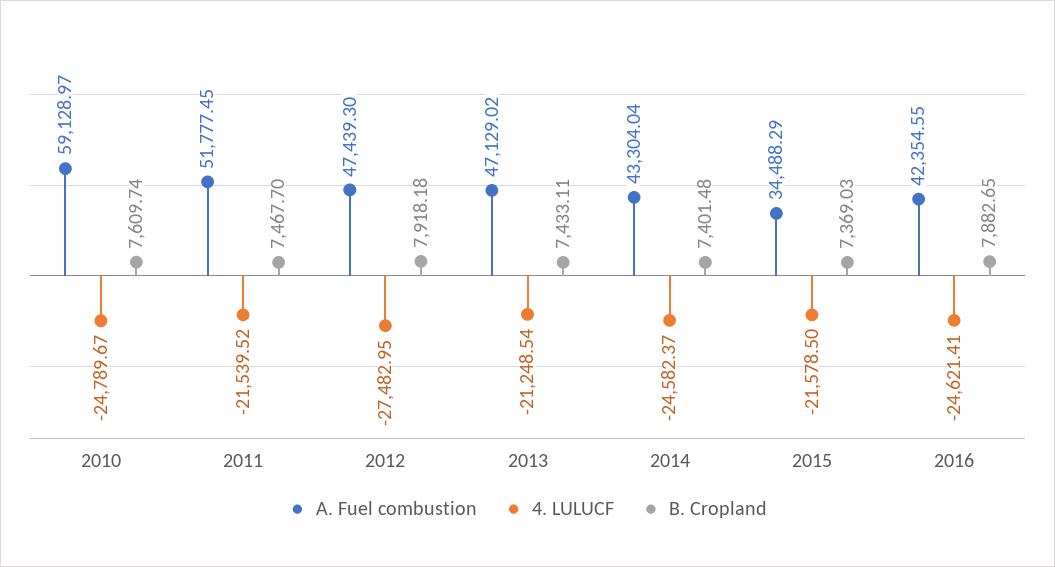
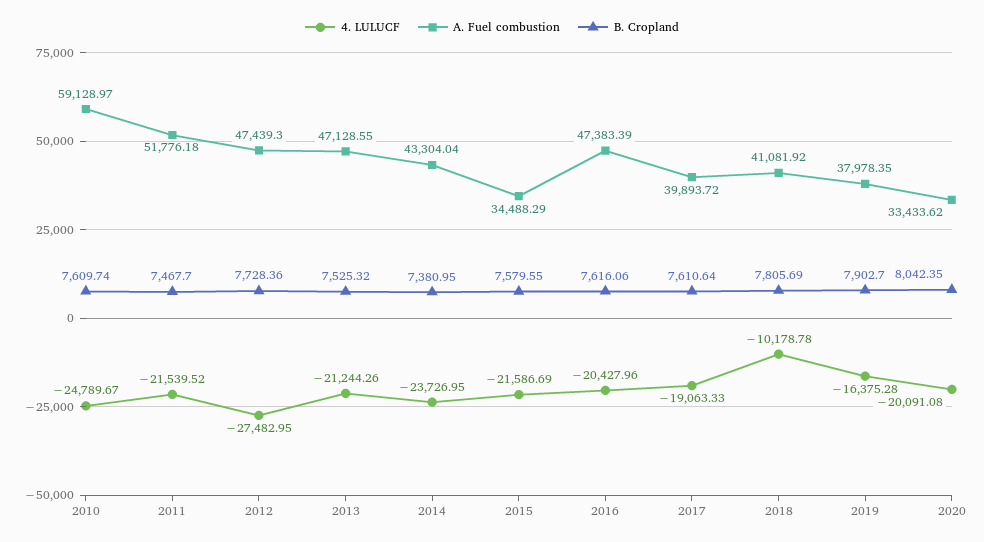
A. Fuel combustion, 2011: 51777.45 -> 51776.18
B. Cropland, 2012: 7918.18 -> 7728.36
A. Fuel combustion, 2013: 47129.02 -> 47128.55
4. LULUCF, 2013: -21248.54 -> -21244.26
B. Cropland, 2013: 7433.11 -> 7525.32
4. LULUCF, 2014: -24582.37 -> -23726.95
B. Cropland, 2014: 7401.48 -> 7380.95
4. LULUCF, 2015: -21578.5 -> -21586.69
B. Cropland, 2015: 7369.03 -> 7579.55
A. Fuel combustion, 2016: 42354.55 -> 47383.39
4. LULUCF, 2016: -24621.41 -> -20427.96
B. Cropland, 2016: 7882.65 -> 7616.06
4. LULUCF, 2017: none -> -19063.33
A. Fuel combustion, 2017: none -> 39893.72
B. Cropland, 2017: none -> 7610.64
4. LULUCF, 2018: none -> -10178.78
A. Fuel combustion, 2018: none -> 41081.92
B. Cropland, 2018: none -> 7805.69
4. LULUCF, 2019: none -> -16375.28
A. Fuel combustion, 2019: none -> 37978.35
B. Cropland, 2019: none -> 7902.7
4. LULUCF, 2020: none -> -20091.08
A. Fuel combustion, 2020: none -> 33433.62
B. Cropland, 2020: none -> 8042.35

